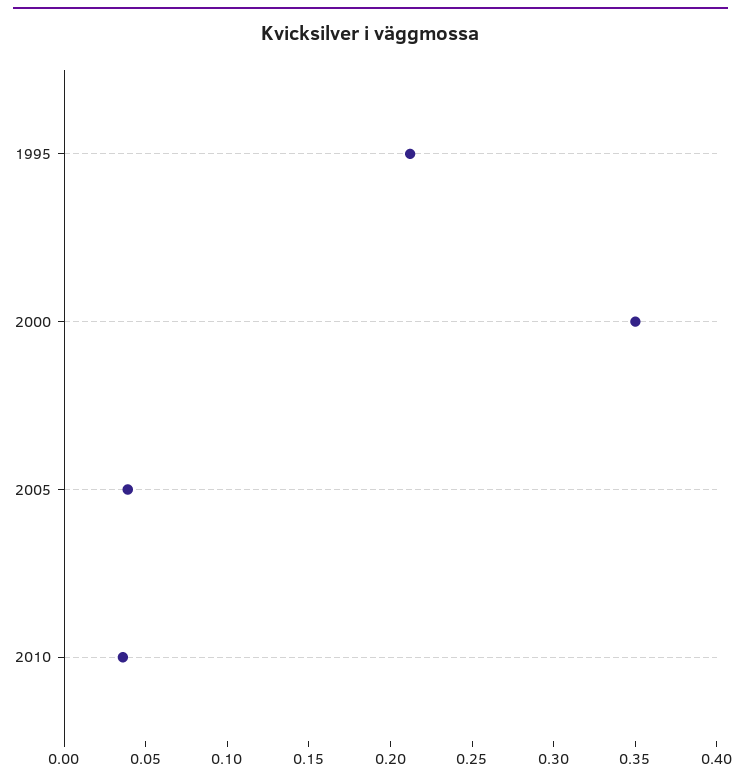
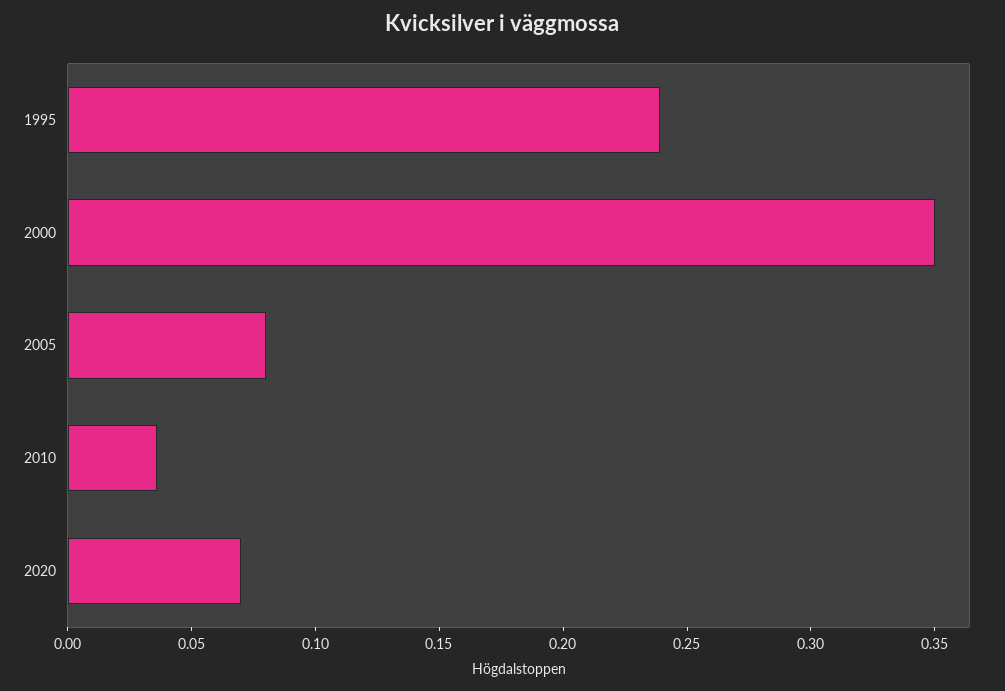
1995: 0.21 -> 0.24
2005: 0.04 -> 0.08
2020: none -> 0.07

